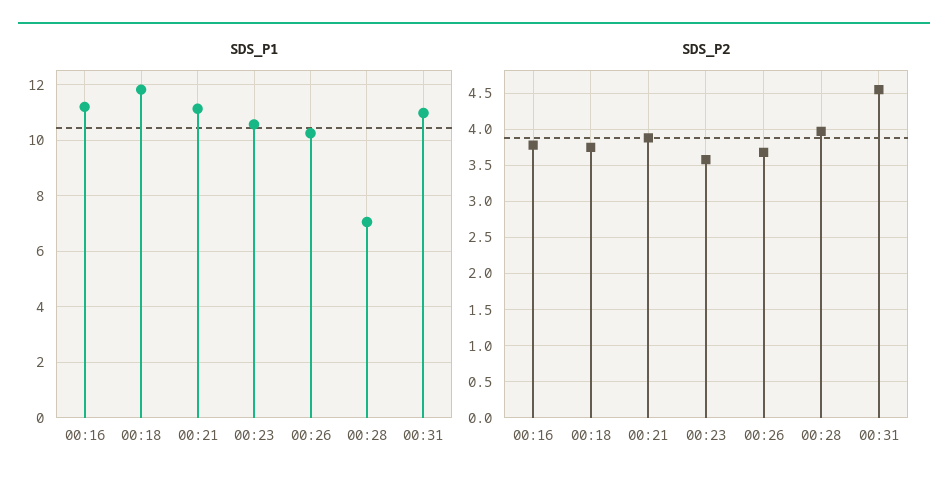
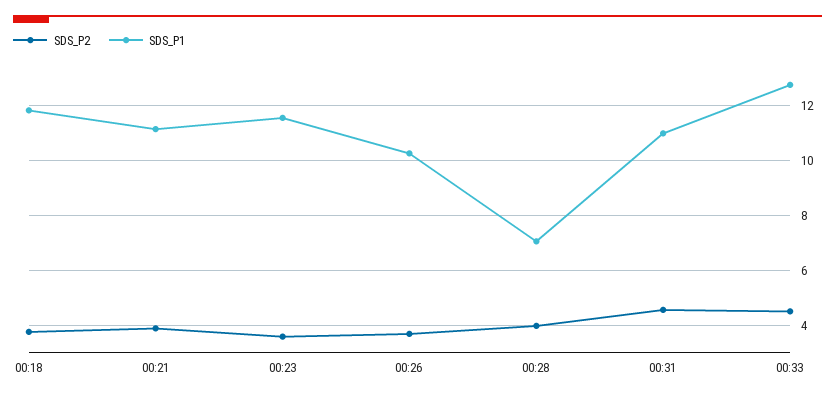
SDS_P1, 00:16: 11.25 -> none
SDS_P1, 00:23: 10.5 -> 11.5
SDS_P2, 00:16: 3.8 -> none
SDS_P2, 00:33: none -> 4.5
SDS_P1, 00:33: none -> 12.75

